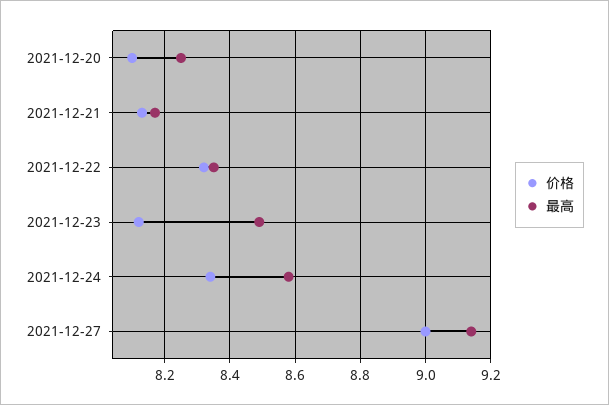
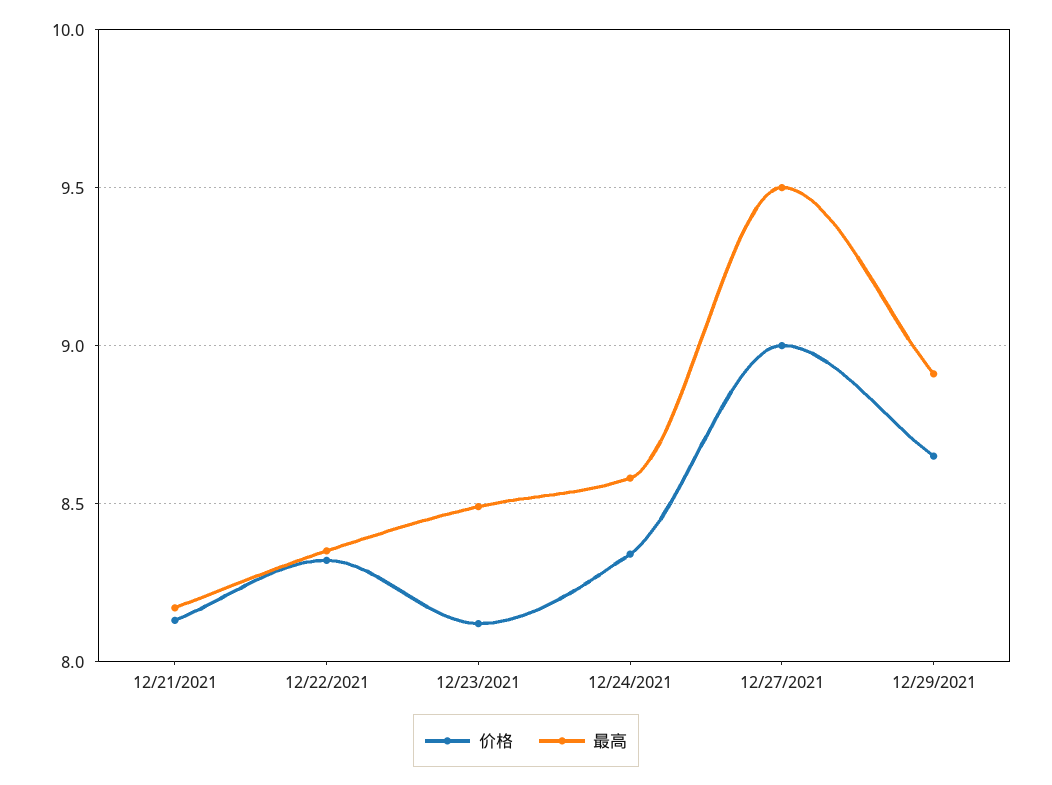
价格, 2021-12-20: 8.1 -> none
最高, 2021-12-20: 8.25 -> none
最高, 2021-12-27: 9.15 -> 9.5
价格, 12/29/2021: none -> 8.65
最高, 12/29/2021: none -> 8.9

